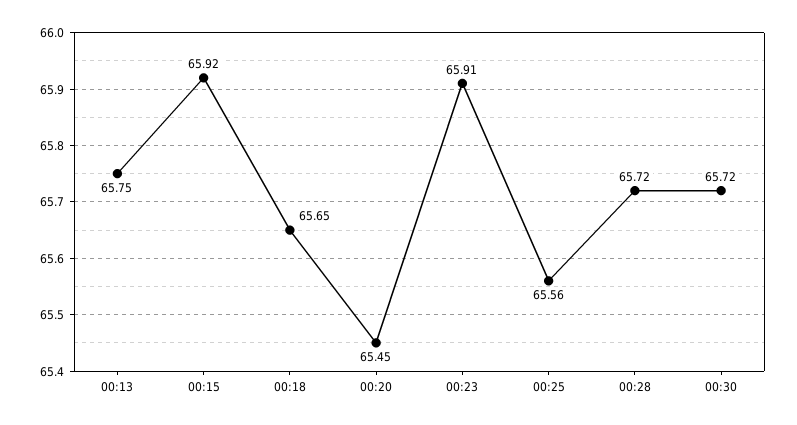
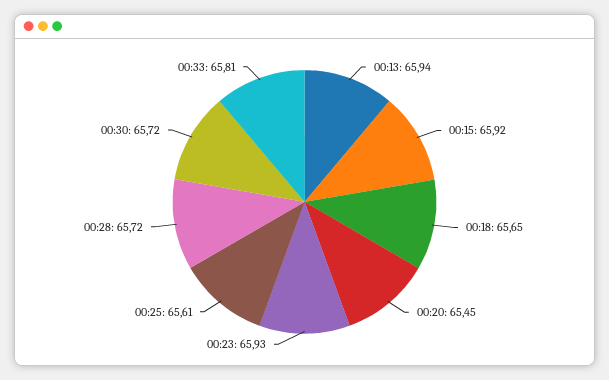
00:13: 65.75 -> 65.94
00:23: 65.91 -> 65.93
00:25: 65.56 -> 65.61
00:33: none -> 65.81

